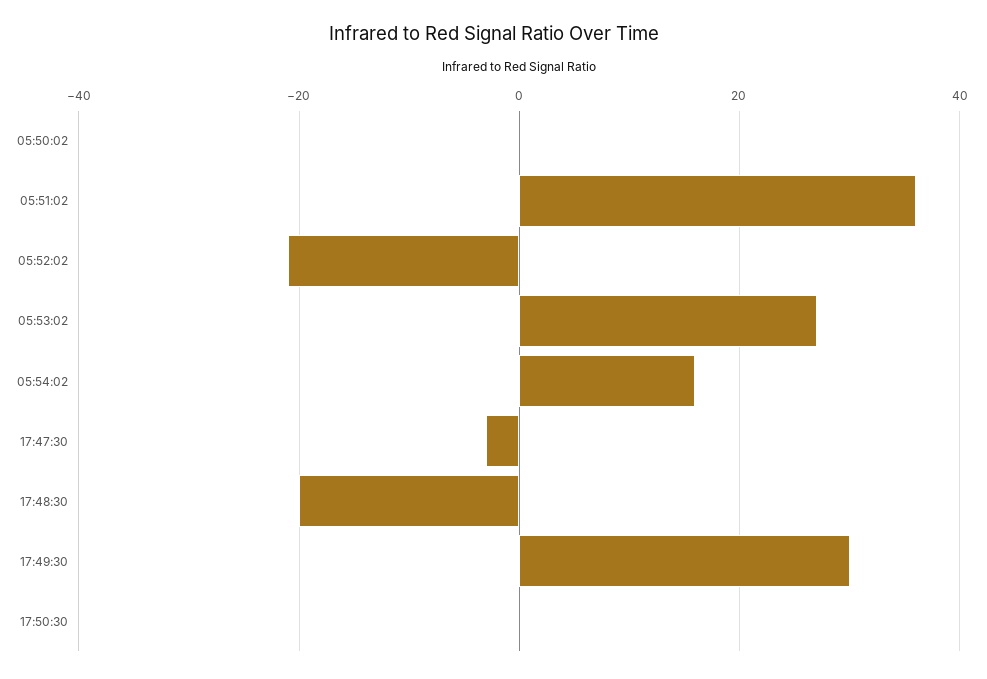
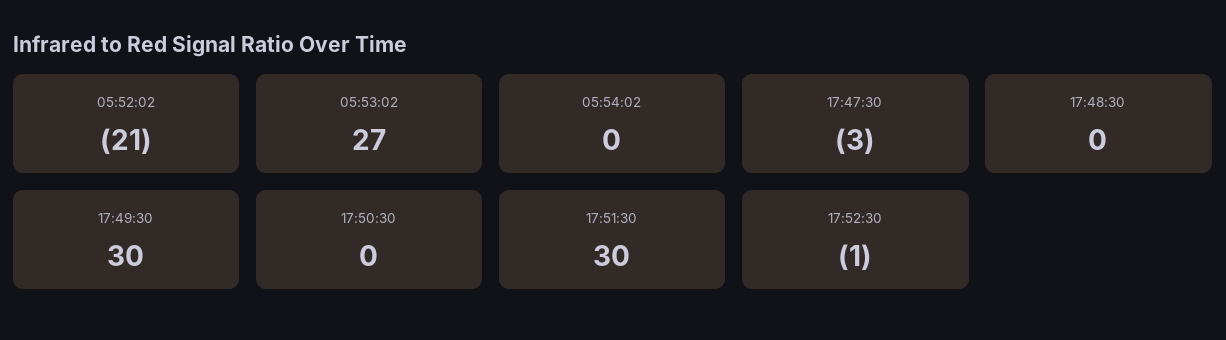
05:50:02: 0 -> none
05:51:02: 35 -> none
05:54:02: 15 -> 0
17:48:30: -20 -> 0
17:51:30: none -> 30
17:52:30: none -> -1

